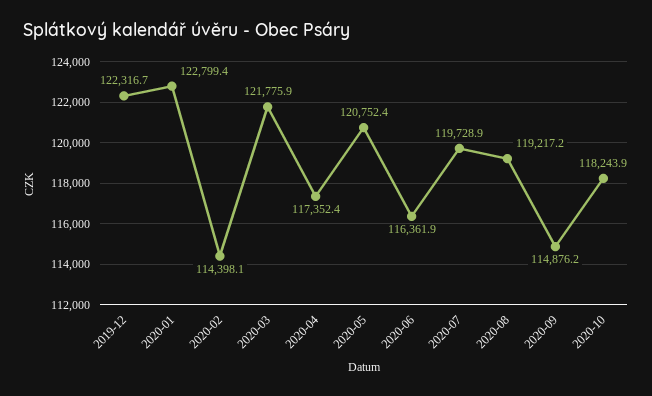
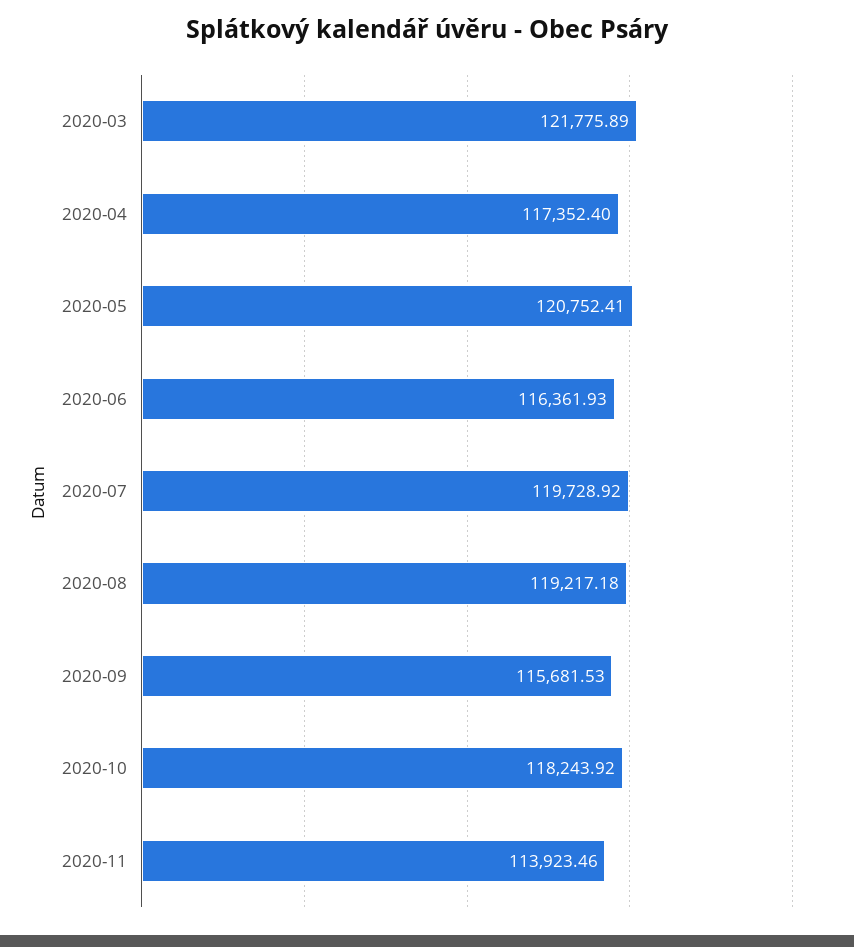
2019-12: 122316.7 -> none
2020-01: 122799.4 -> none
2020-02: 114398.1 -> none
2020-09: 114876.2 -> 115681.53
2020-11: none -> 113923.46

